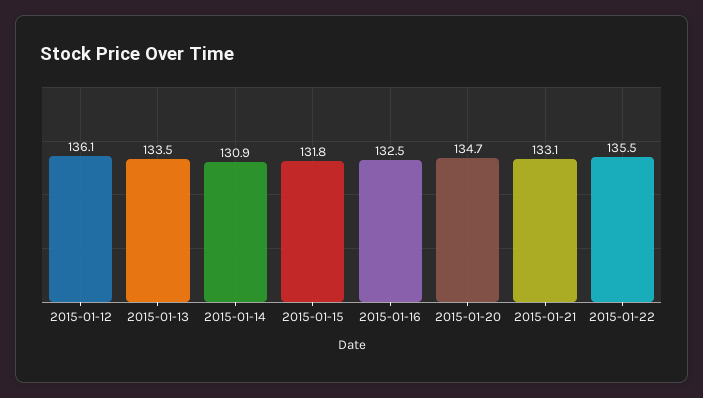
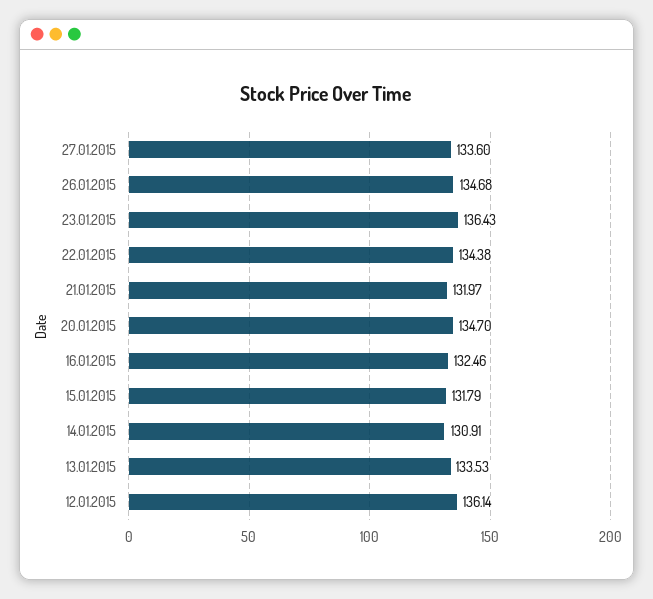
2015-01-21: 133.1 -> 131.97
2015-01-22: 135.5 -> 134.38
27.01.2015: none -> 133.6
26.01.2015: none -> 134.68
23.01.2015: none -> 136.43

